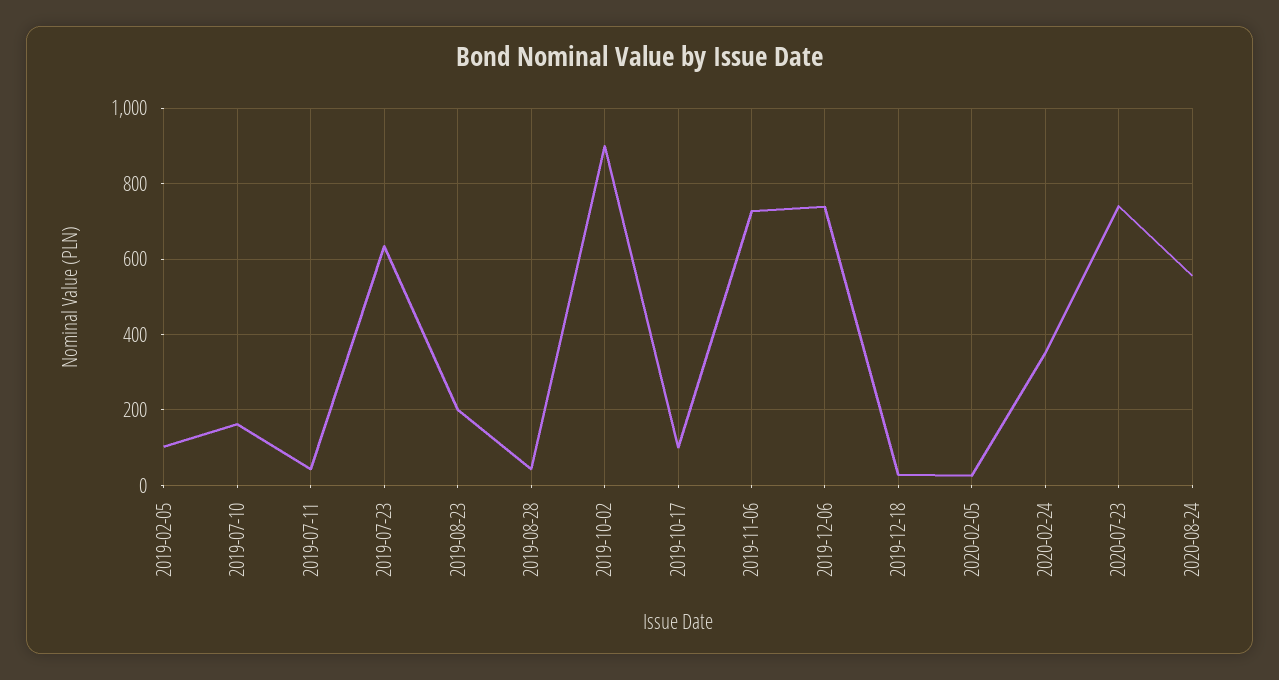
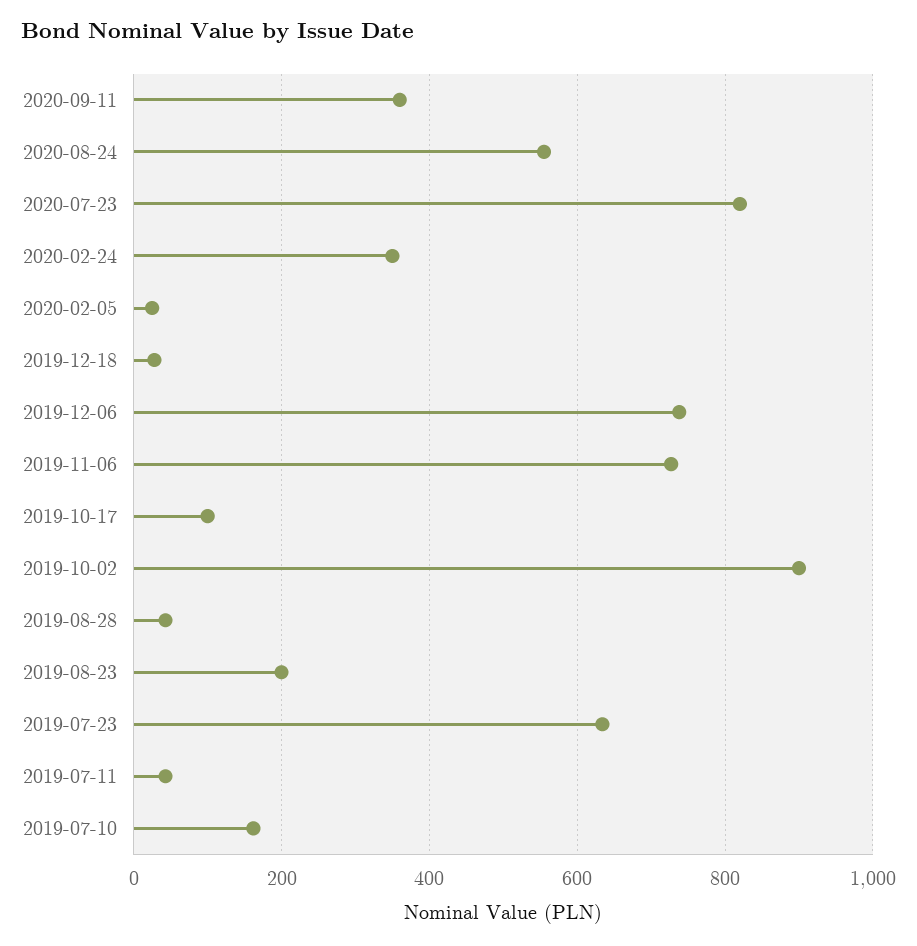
2019-02-05: 100 -> none
2020-07-23: 740 -> 820
2020-09-11: none -> 360

